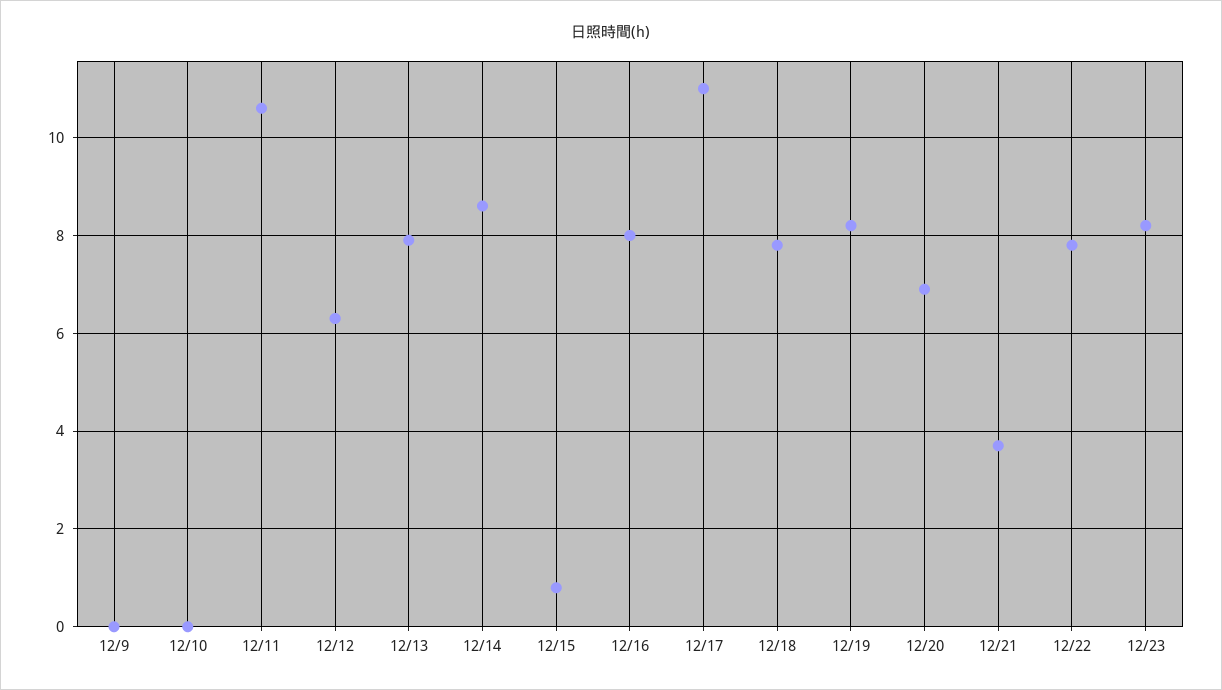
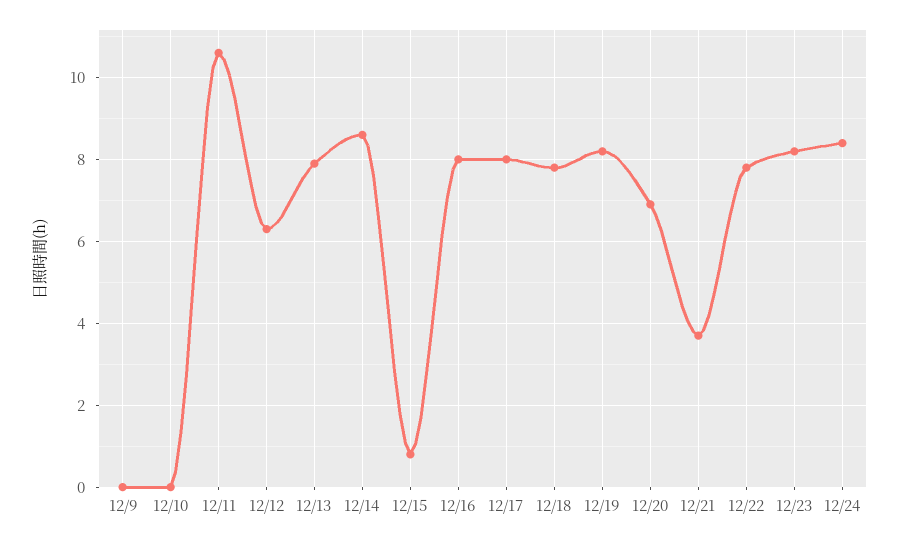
12/17: 11 -> 8
12/24: none -> 8.5

